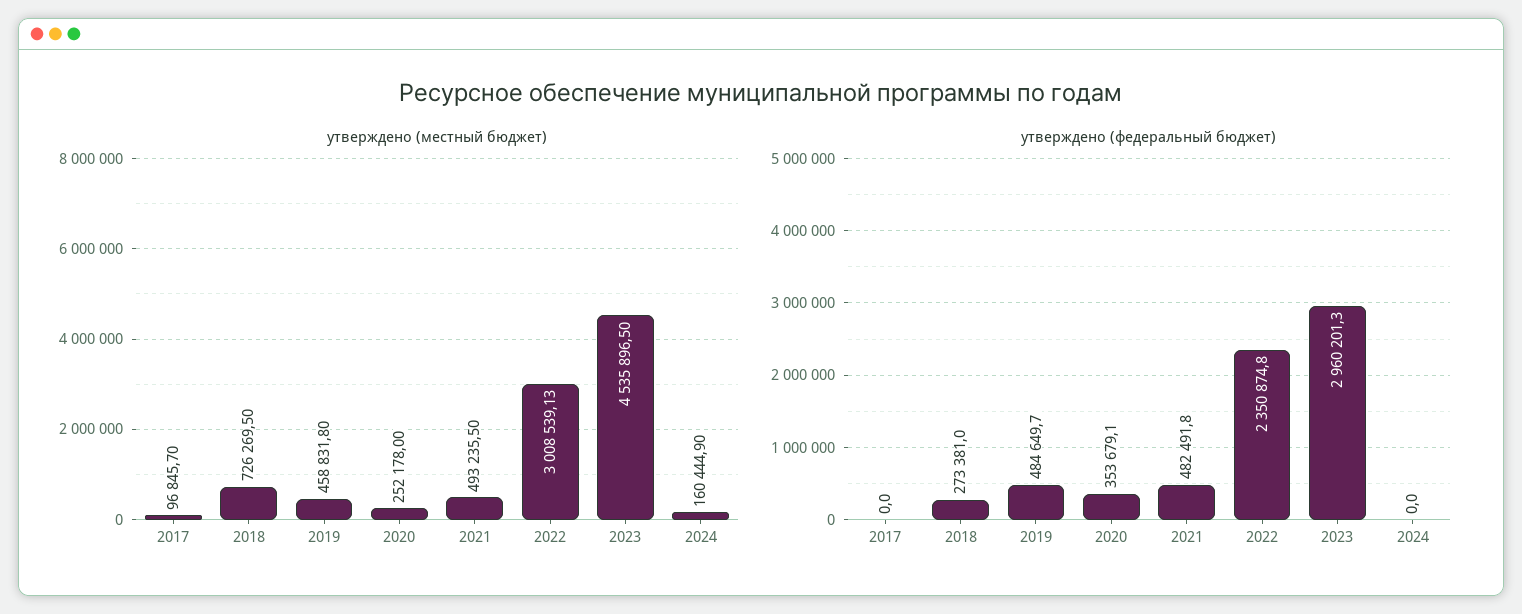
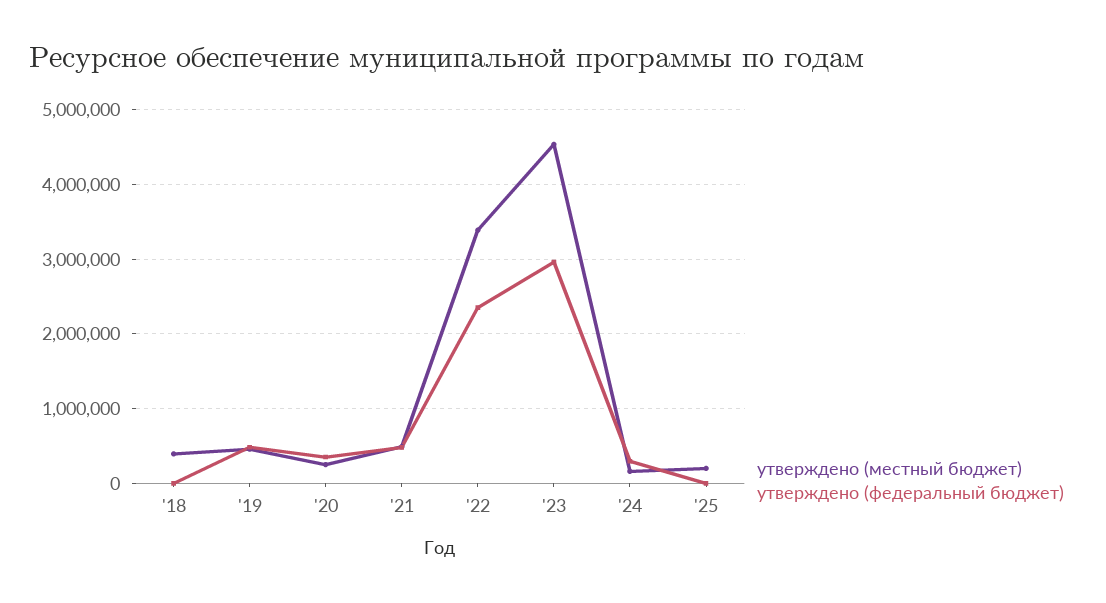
утверждено (местный бюджет), 2017: 96845.7 -> none
утверждено (местный бюджет), 2018: 726269.5 -> 400000
утверждено (местный бюджет), 2022: 3008539.13 -> 3400000
утверждено (федеральный бюджет), 2017: 0 -> none
утверждено (федеральный бюджет), 2018: 273381 -> 0
утверждено (федеральный бюджет), 2024: 0 -> 300000
утверждено (местный бюджет), '25: none -> 200000
утверждено (федеральный бюджет), '25: none -> 0

